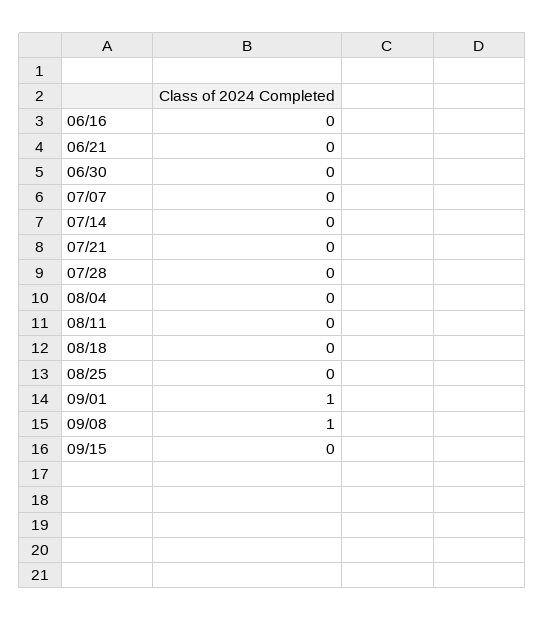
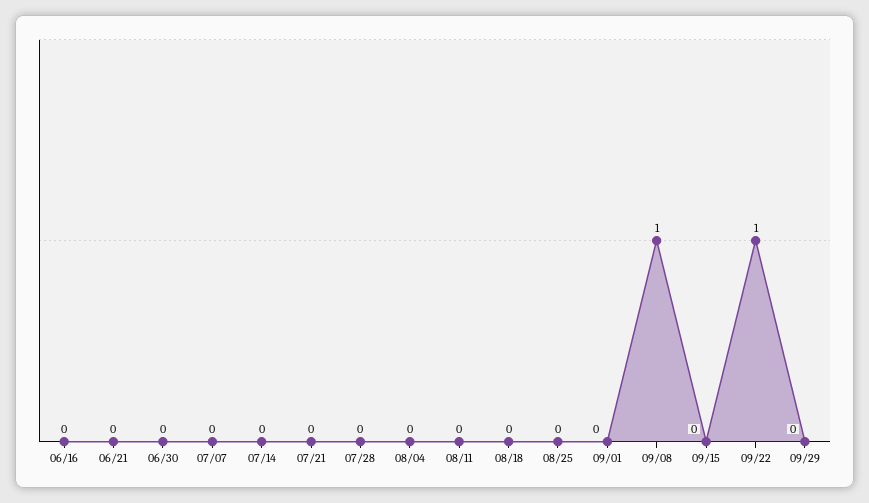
09/01: 1 -> 0
09/22: none -> 1
09/29: none -> 0

